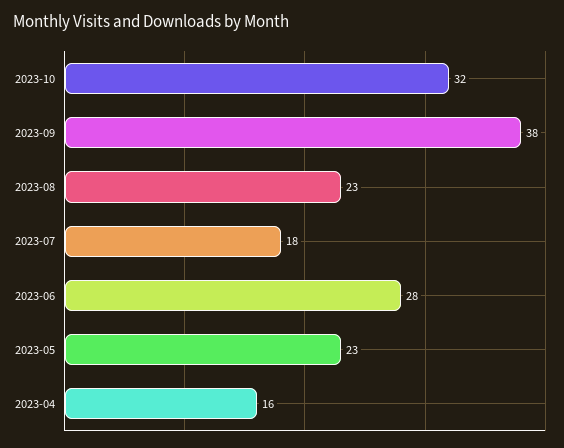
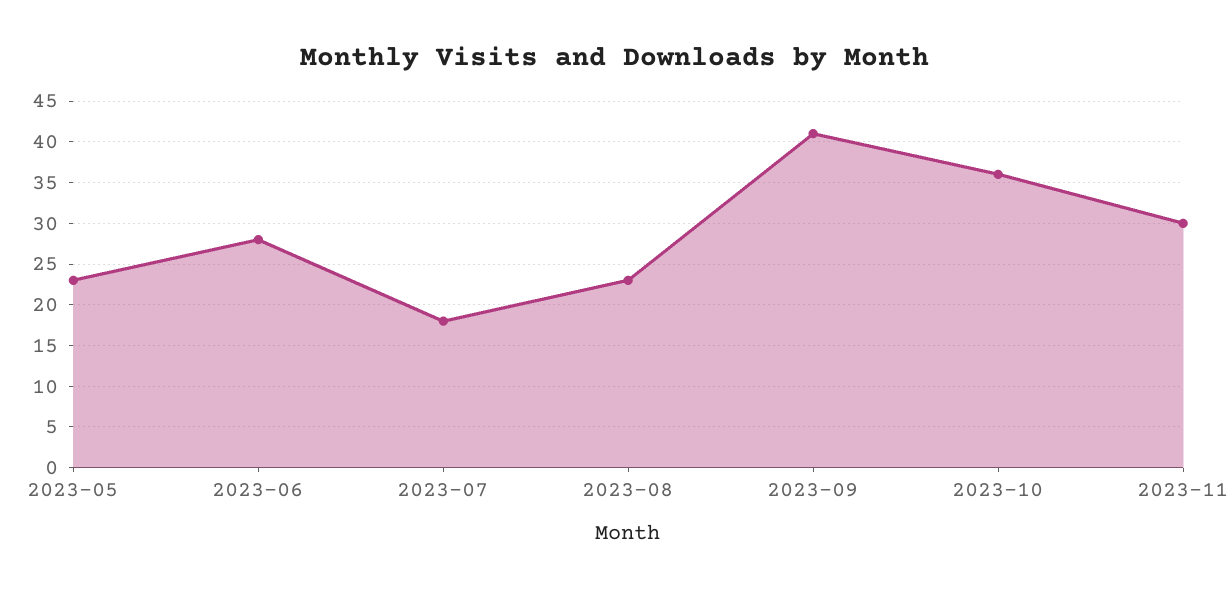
2023-10: 32 -> 36
2023-09: 38 -> 41
2023-04: 16 -> none
2023-11: none -> 30

